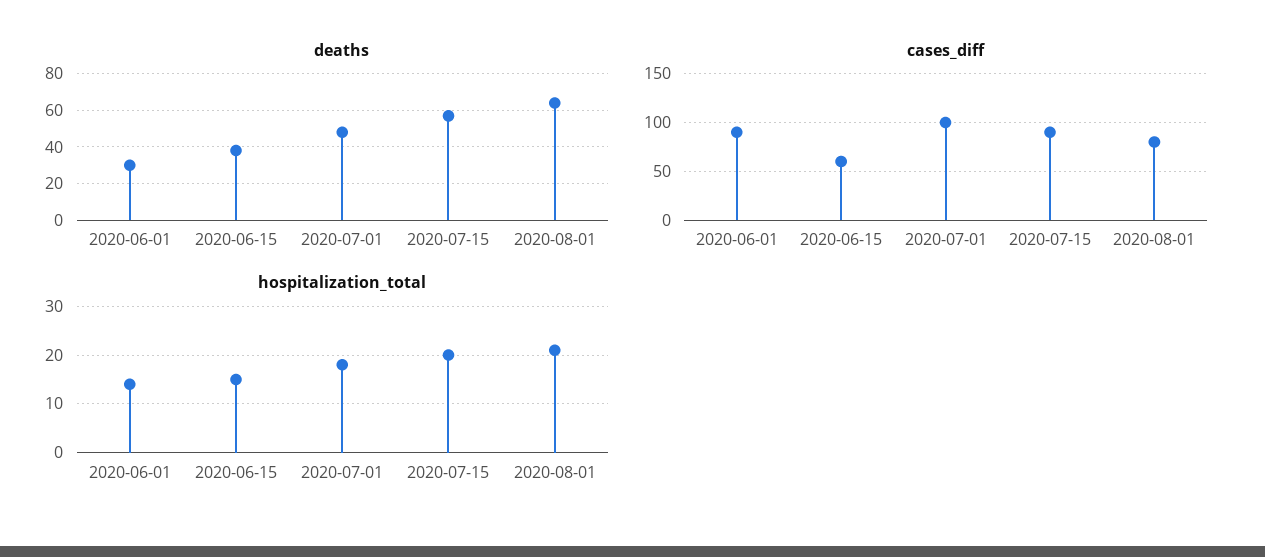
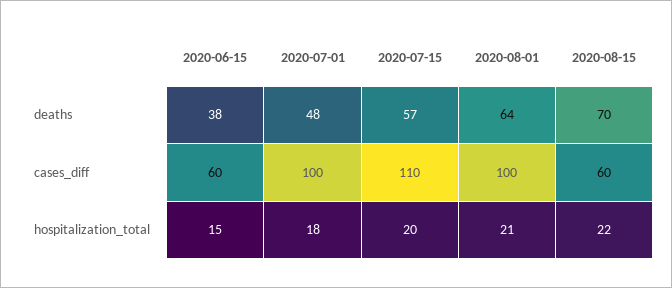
deaths, 2020-06-01: 30 -> none
cases_diff, 2020-06-01: 90 -> none
cases_diff, 2020-07-15: 90 -> 110
cases_diff, 2020-08-01: 80 -> 100
hospitalization_total, 2020-06-01: 15 -> none
deaths, 2020-08-15: none -> 70
cases_diff, 2020-08-15: none -> 60
hospitalization_total, 2020-08-15: none -> 22

